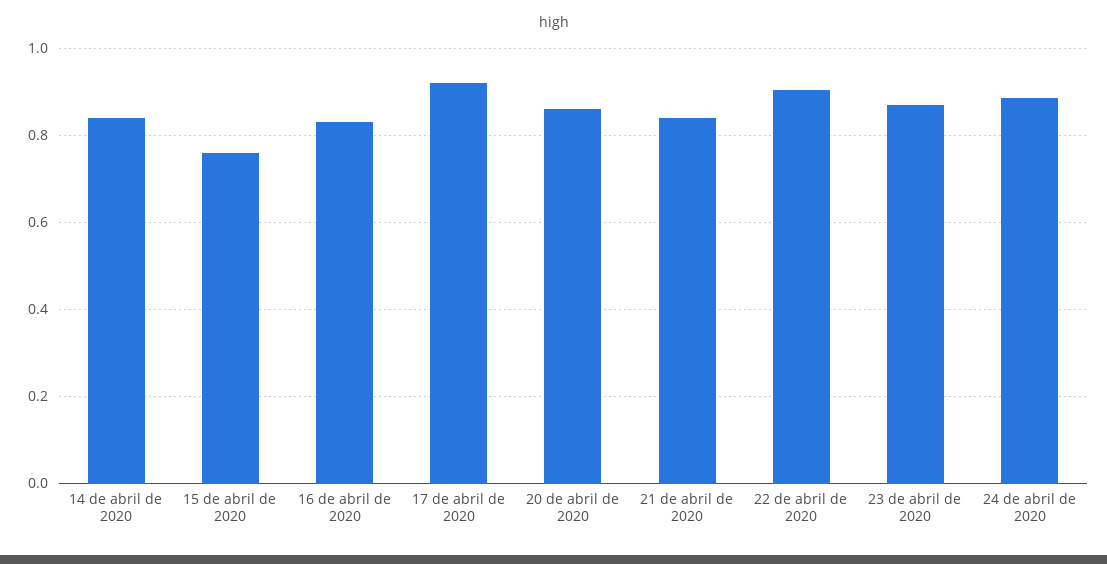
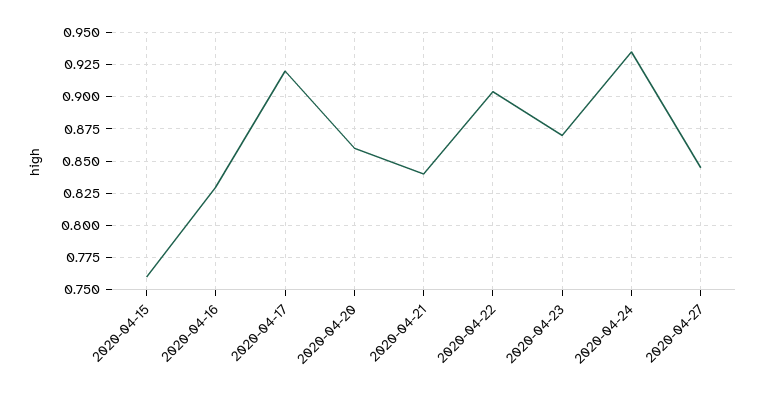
14 de abril de 2020: 0.84 -> none
24 de abril de 2020: 0.88 -> 0.935
2020-04-27: none -> 0.845

